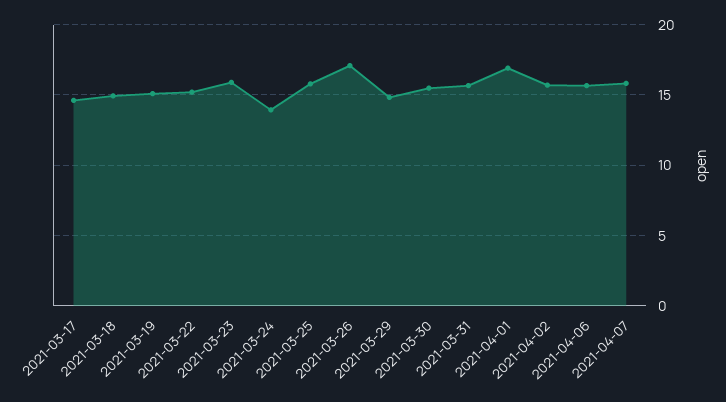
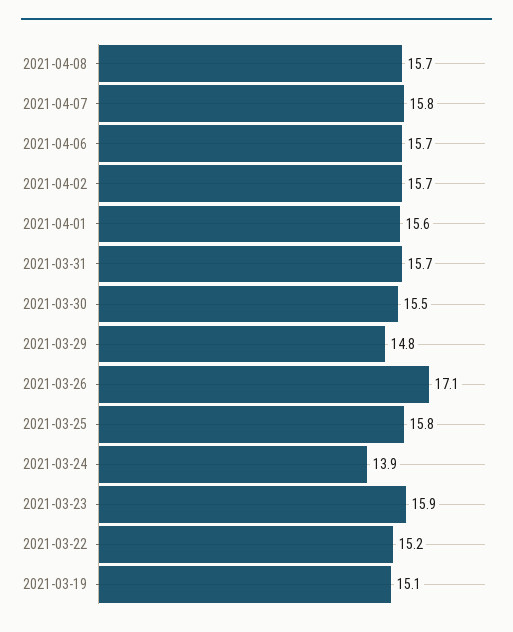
2021-03-17: 14.5 -> none
2021-03-18: 15 -> none
2021-04-01: 17 -> 15.6
2021-04-08: none -> 15.7

